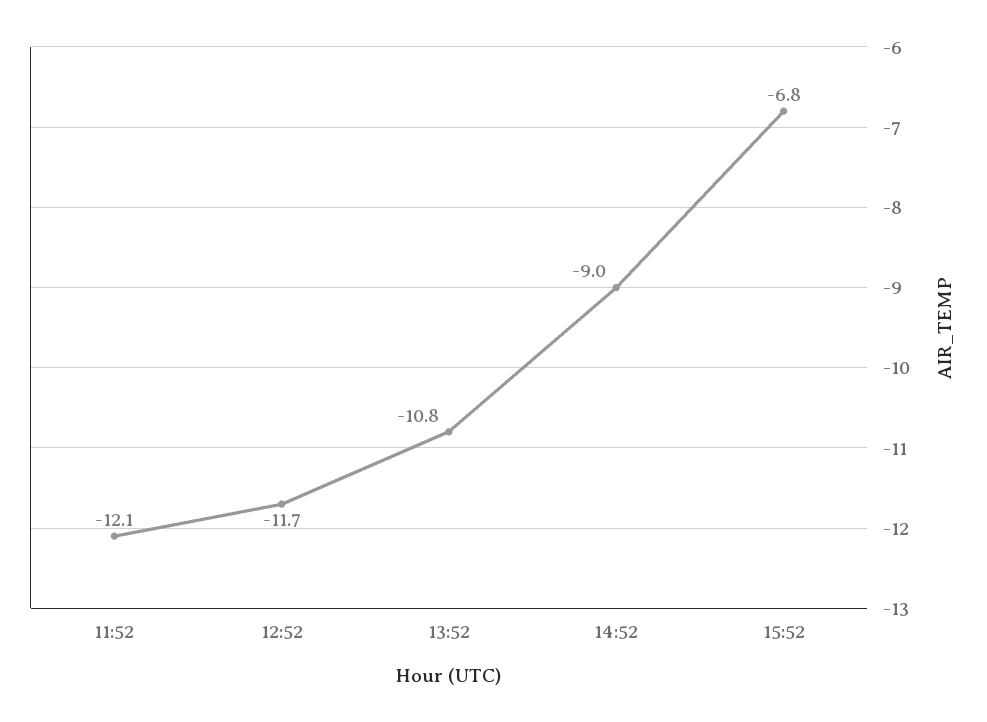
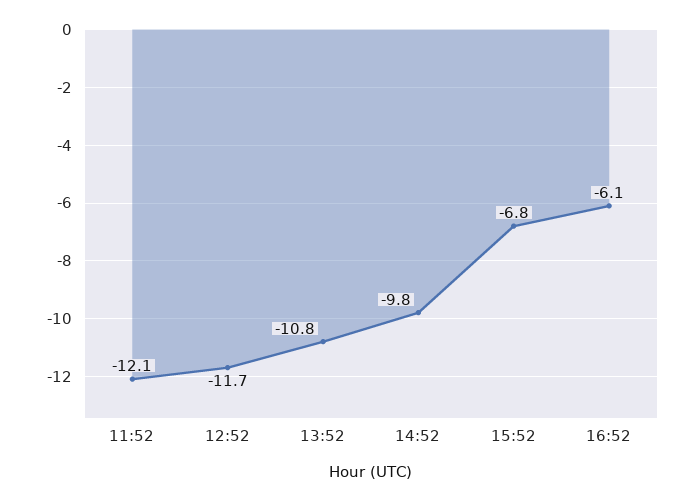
14:52: -9 -> -9.8
16:52: none -> -6.1

